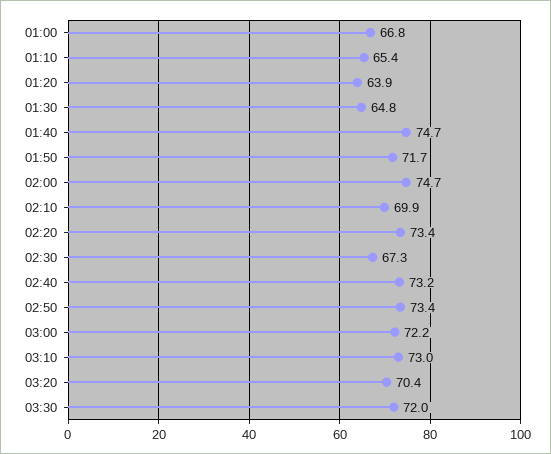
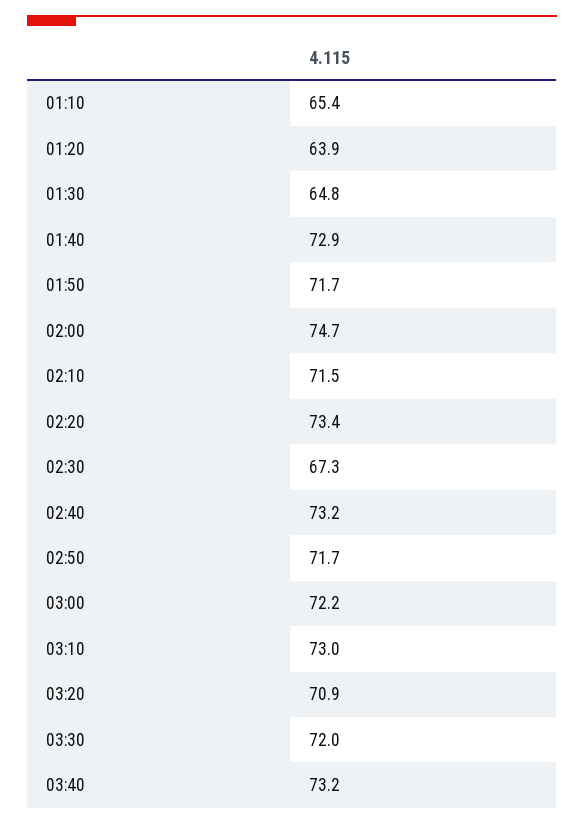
01:00: 66.8 -> none
01:40: 74.7 -> 72.9
02:10: 69.9 -> 71.5
02:50: 73.4 -> 71.7
03:20: 70.4 -> 70.9
03:40: none -> 73.2

